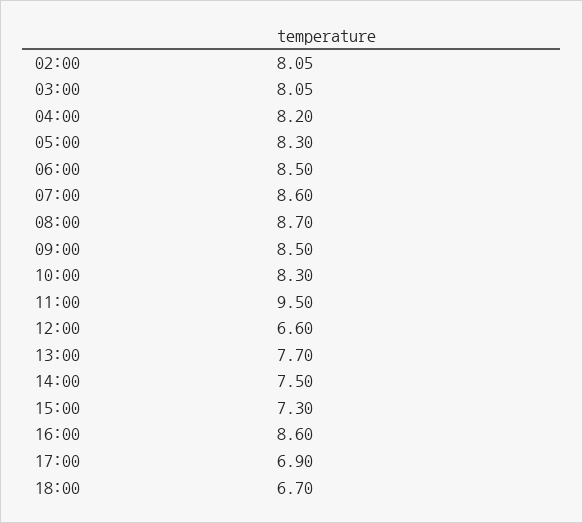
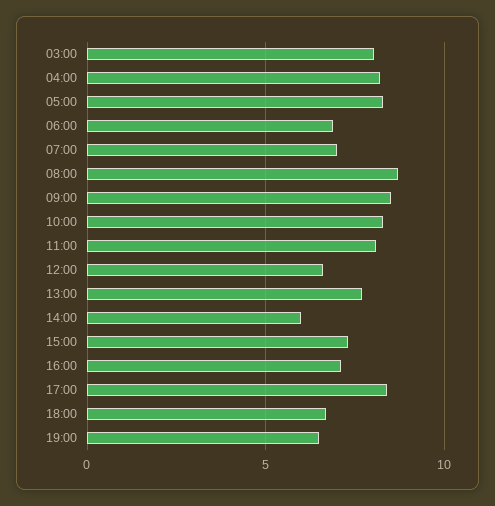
02:00: 8.05 -> none
06:00: 8.5 -> 7
07:00: 8.6 -> 7
11:00: 9.5 -> 8
14:00: 7.5 -> 6
16:00: 8.6 -> 7
17:00: 6.9 -> 8.5
19:00: none -> 6.5

